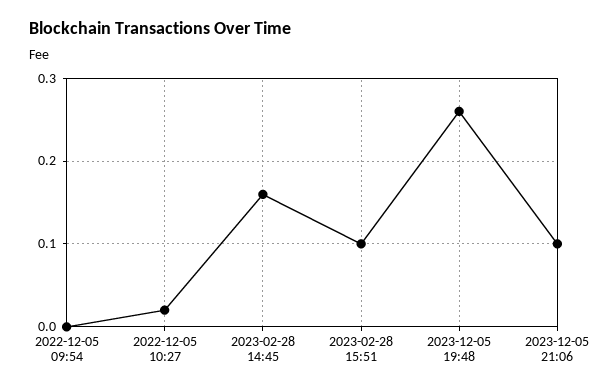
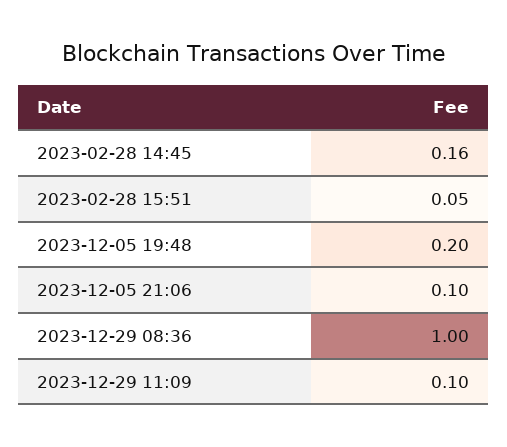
2022-12-05 09:54: 0 -> none
2022-12-05 10:27: 0.02 -> none
2023-02-28 15:51: 0.1 -> 0.05
2023-12-05 19:48: 0.26 -> 0.2
2023-12-29 08:36: none -> 1
2023-12-29 11:09: none -> 0.1

